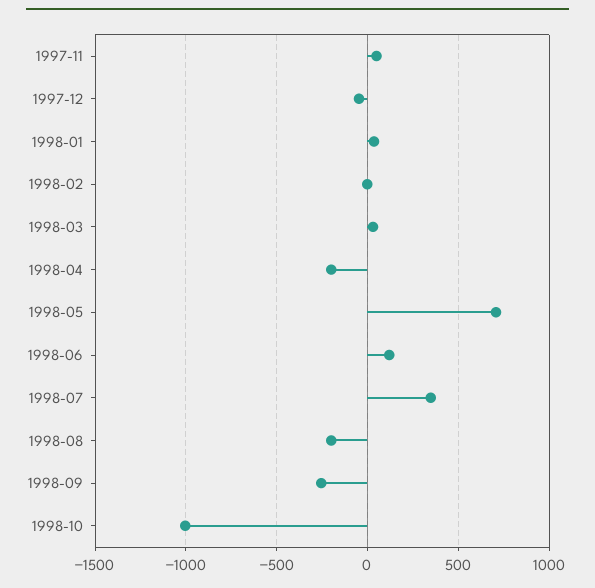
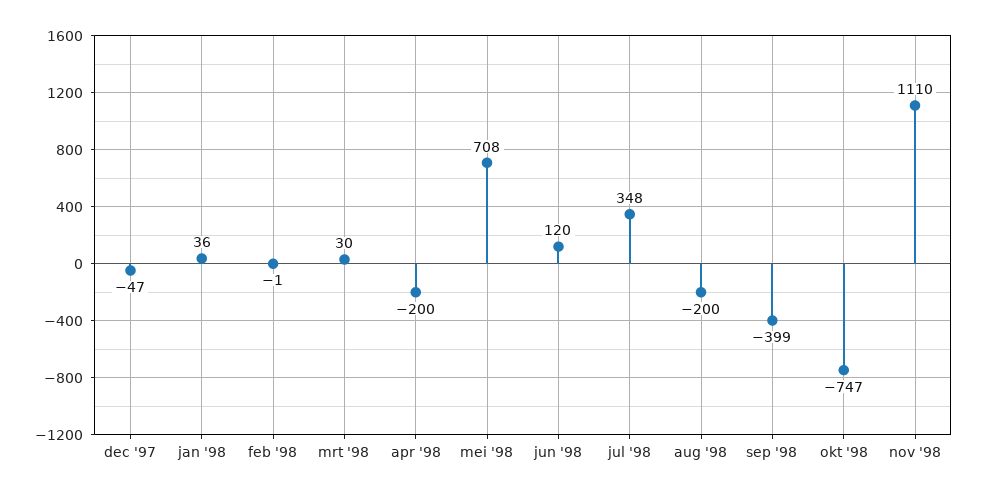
1997-11: 50 -> none
1998-09: -250 -> -399
1998-10: -1000 -> -747
nov '98: none -> 1110

